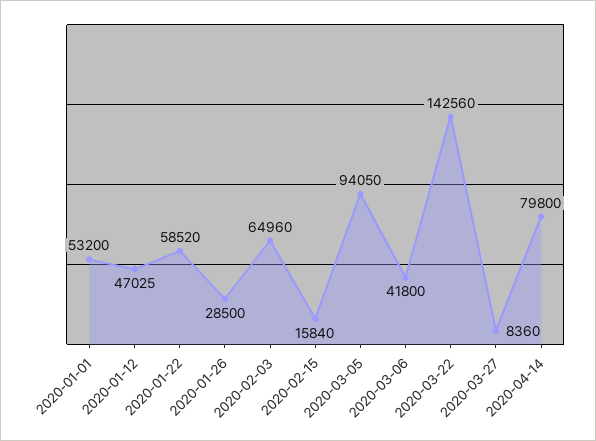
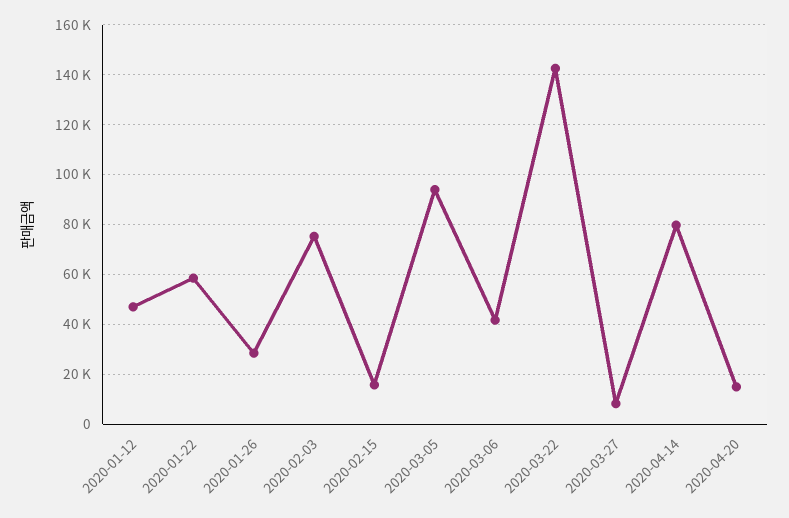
2020-01-01: 53200 -> none
2020-02-03: 64960 -> 75000
2020-04-20: none -> 15000

